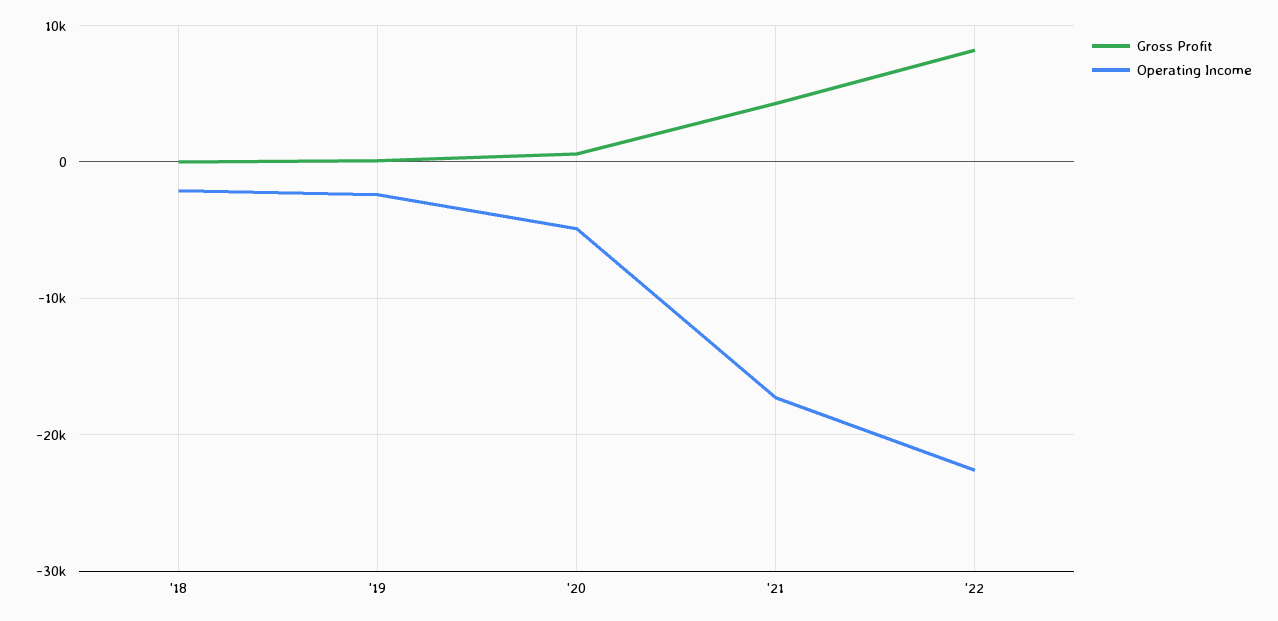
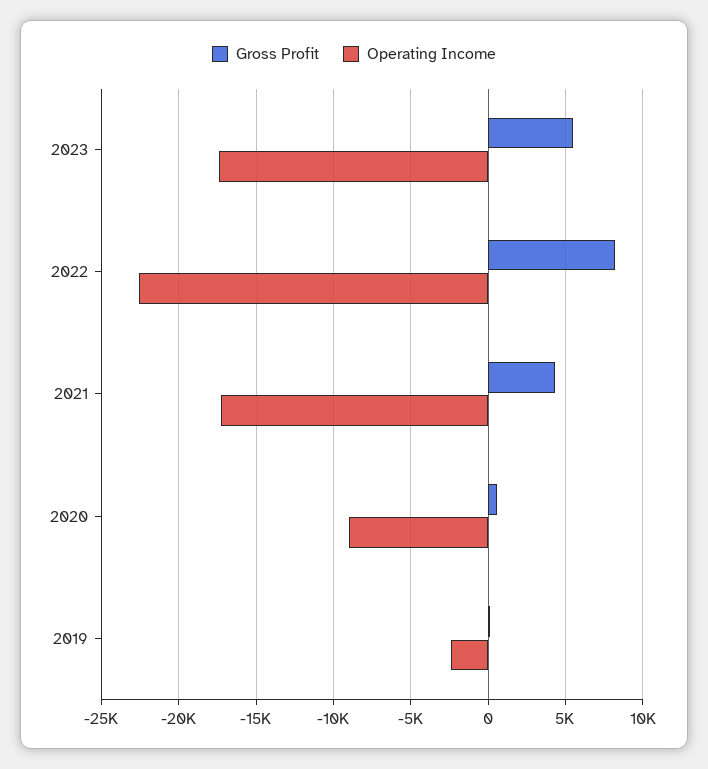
Gross Profit, '18: 0 -> none
Operating Income, '18: -2000 -> none
Operating Income, '20: -5000 -> -9000
Gross Profit, 2023: none -> 5500
Operating Income, 2023: none -> -17500

